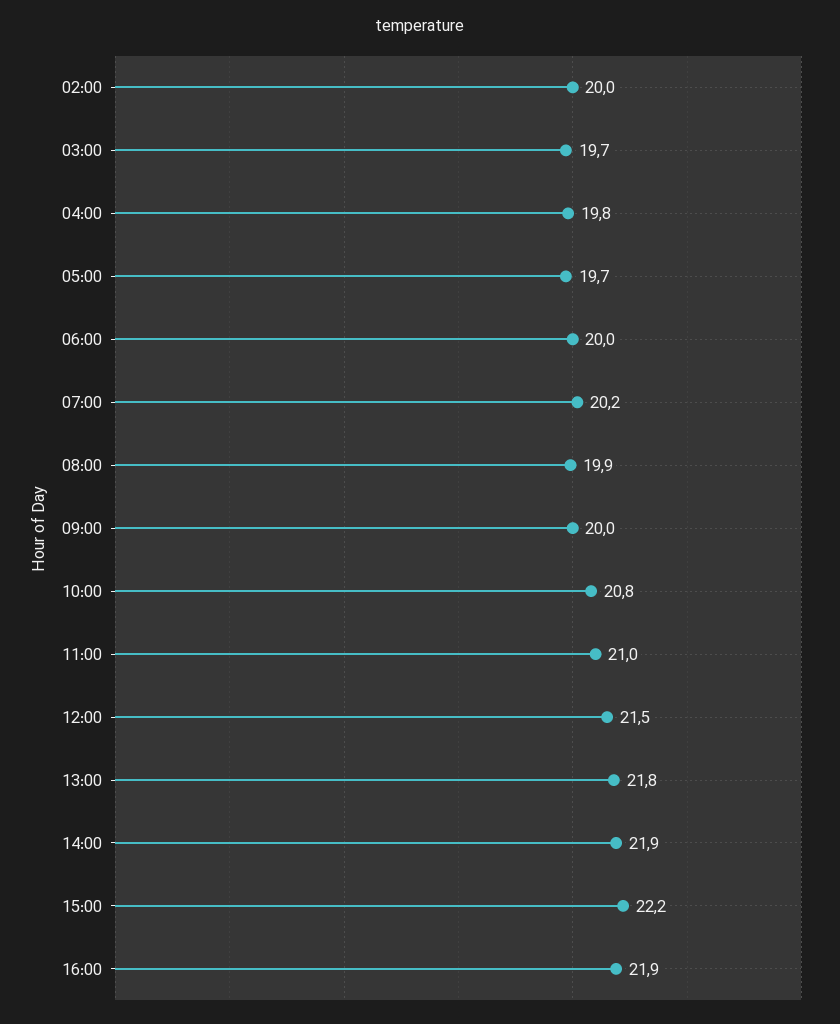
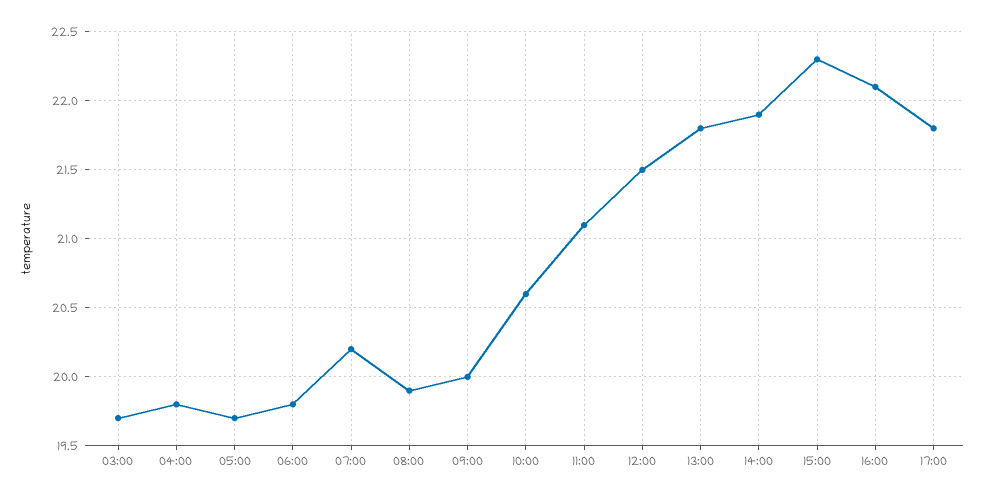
02:00: 20 -> none
06:00: 20 -> 19.8
10:00: 20.8 -> 20.6
11:00: 21 -> 21.1
15:00: 22.2 -> 22.3
16:00: 21.9 -> 22.1
17:00: none -> 21.8

